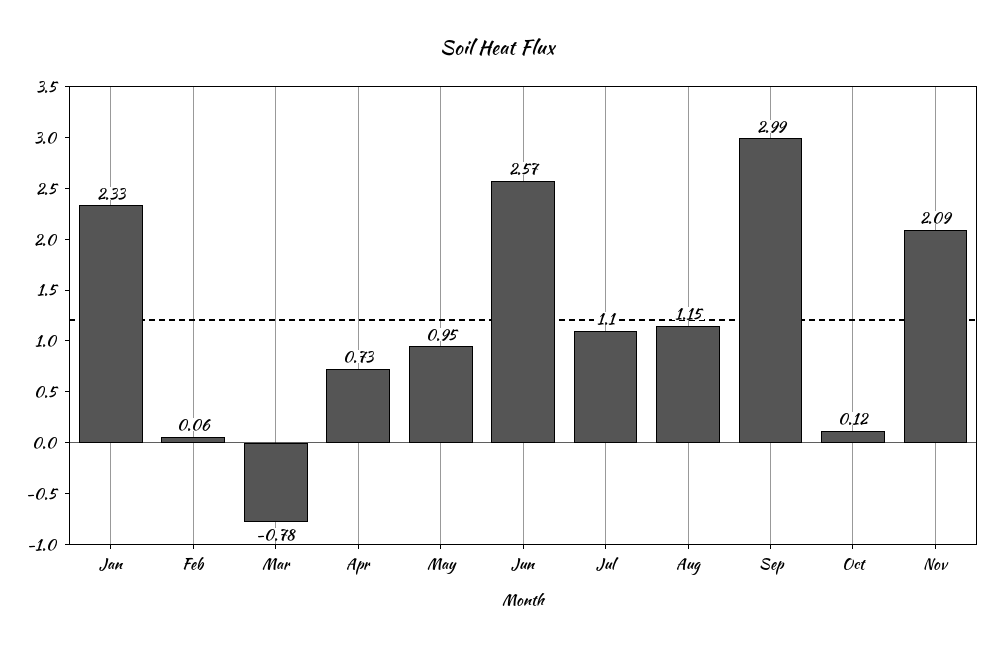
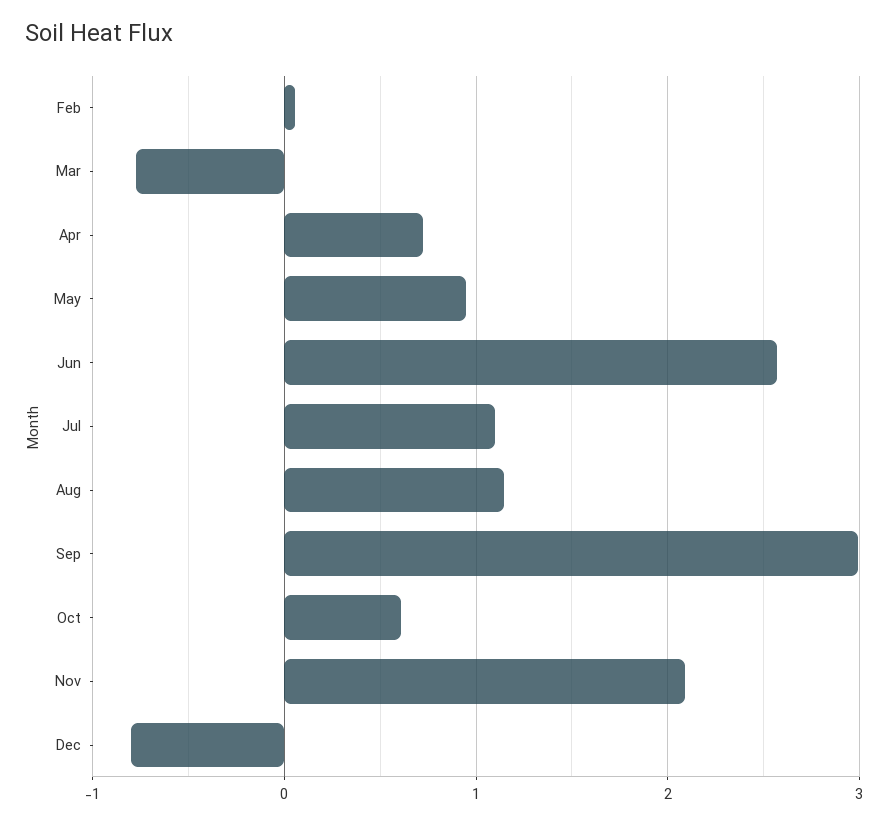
Jan: 2.33 -> none
Oct: 0.12 -> 0.6
Dec: none -> -0.8

